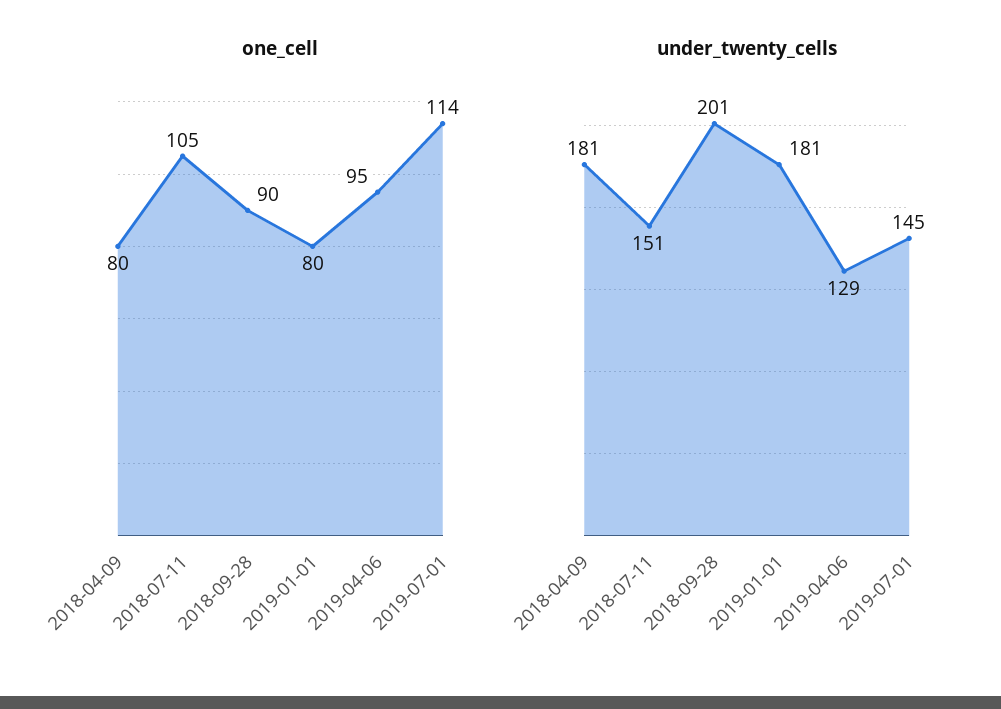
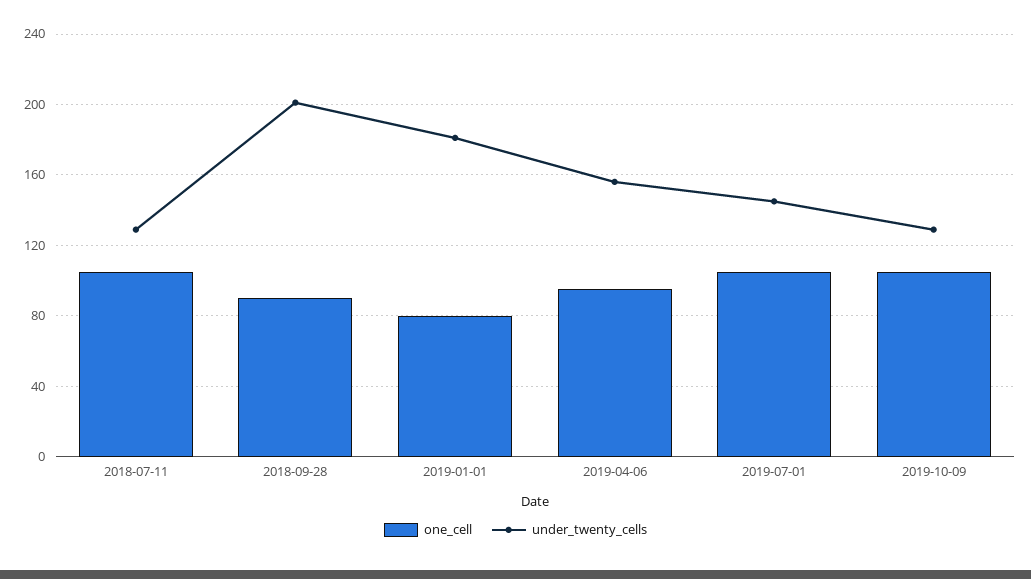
one_cell, 2018-04-09: 80 -> none
one_cell, 2019-07-01: 114 -> 105
under_twenty_cells, 2018-04-09: 181 -> none
under_twenty_cells, 2018-07-11: 151 -> 130
under_twenty_cells, 2019-04-06: 129 -> 155
one_cell, 2019-10-09: none -> 105
under_twenty_cells, 2019-10-09: none -> 130

